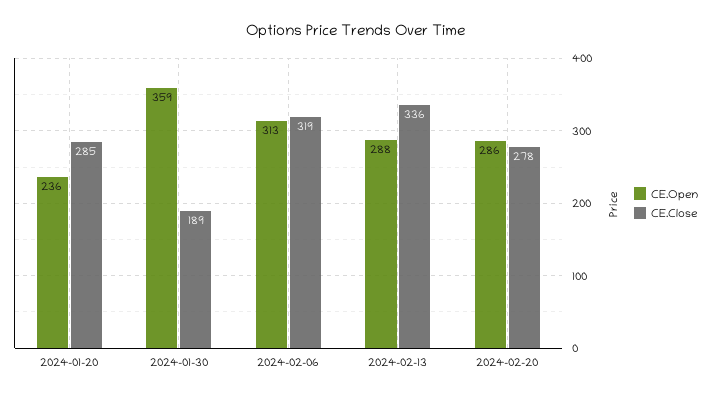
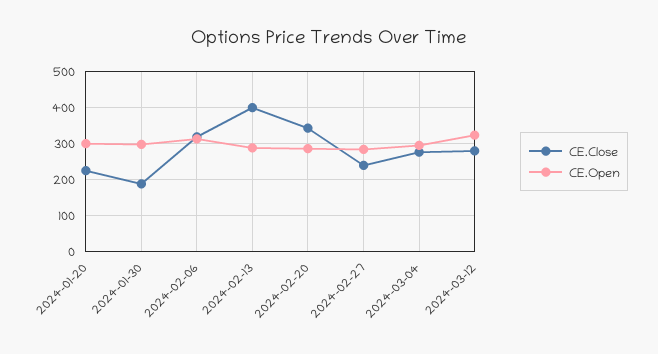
CE.Open, 2024-01-20: 236 -> 300
CE.Close, 2024-01-20: 285 -> 220
CE.Open, 2024-01-30: 359 -> 300
CE.Close, 2024-02-13: 336 -> 400
CE.Close, 2024-02-20: 278 -> 340
CE.Close, 2024-02-27: none -> 240
CE.Open, 2024-02-27: none -> 280
CE.Close, 2024-03-04: none -> 280
CE.Open, 2024-03-04: none -> 300
CE.Close, 2024-03-12: none -> 280
CE.Open, 2024-03-12: none -> 320

